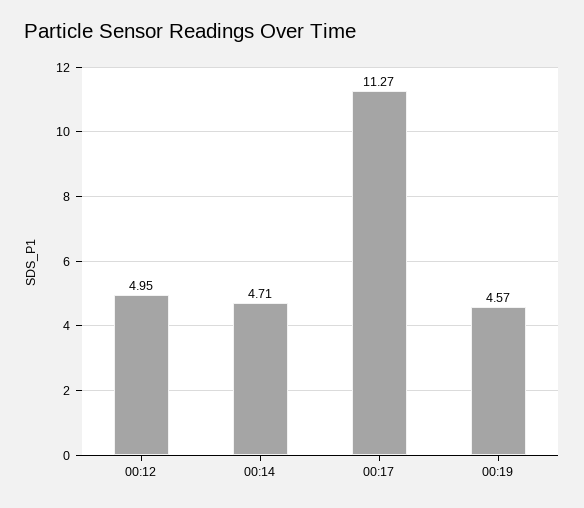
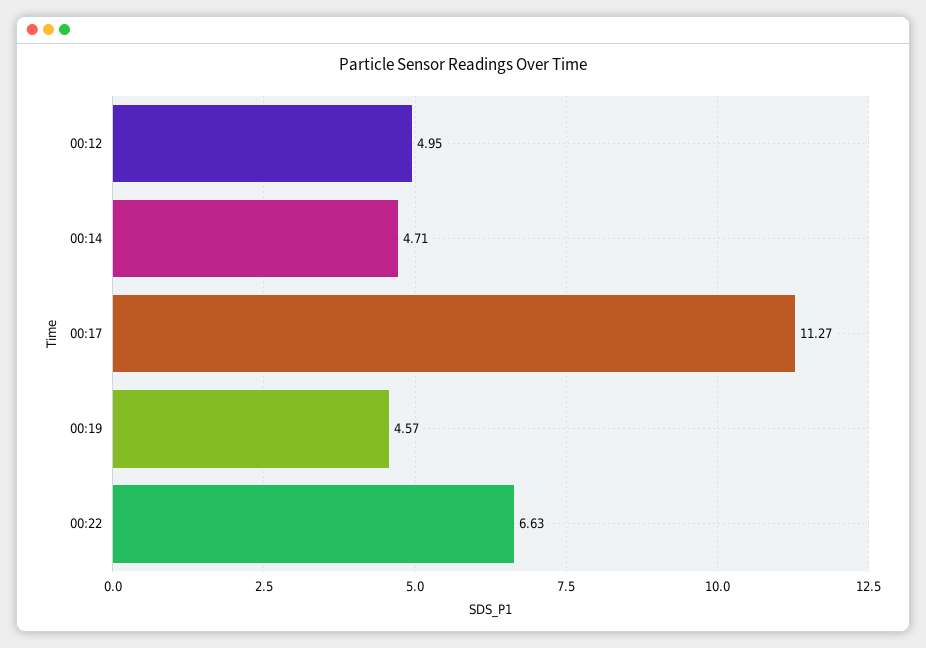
00:22: none -> 6.63

